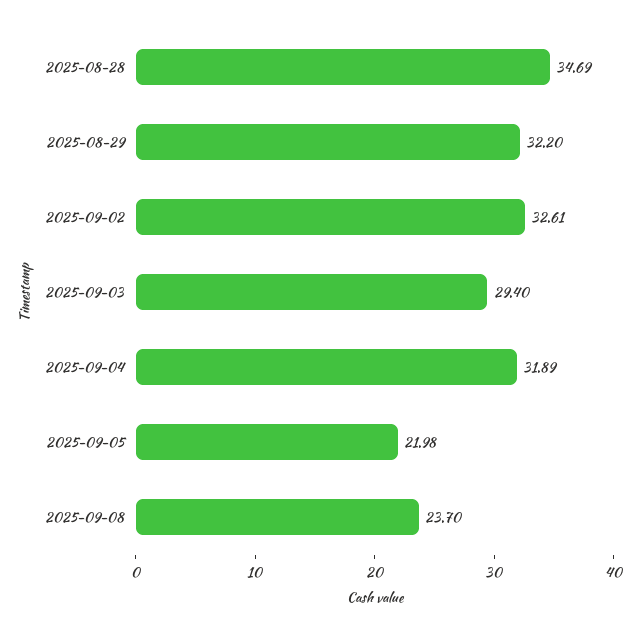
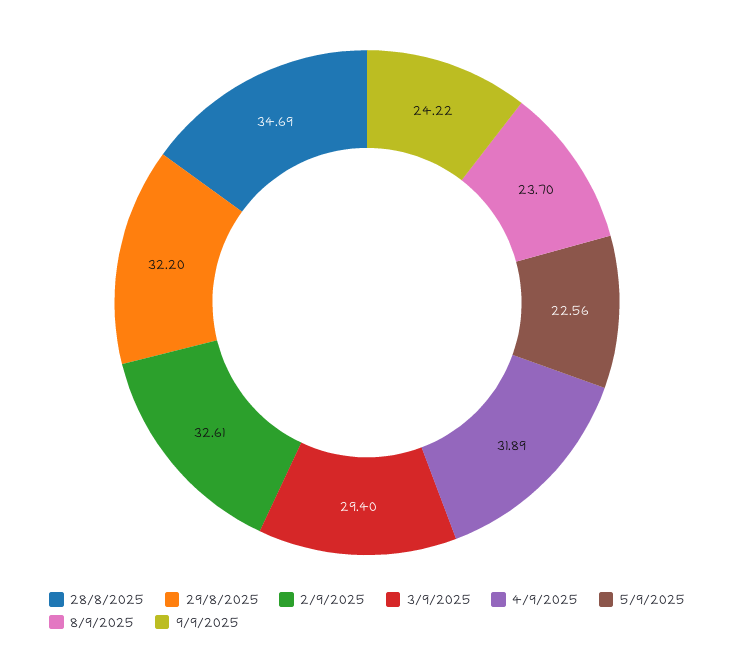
2025-09-05: 21.98 -> 22.56
9/9/2025: none -> 24.22

